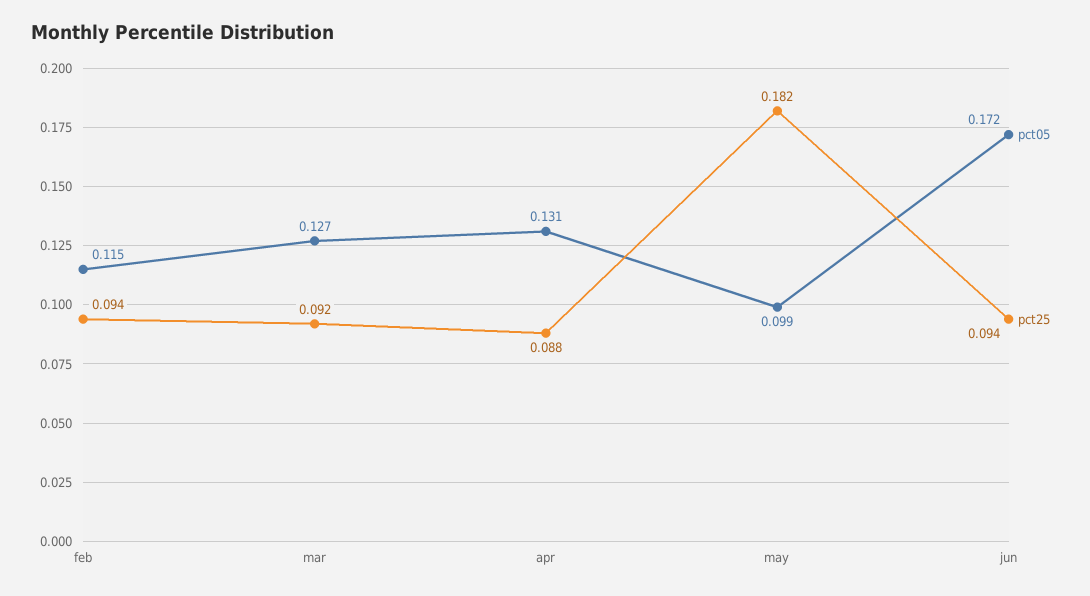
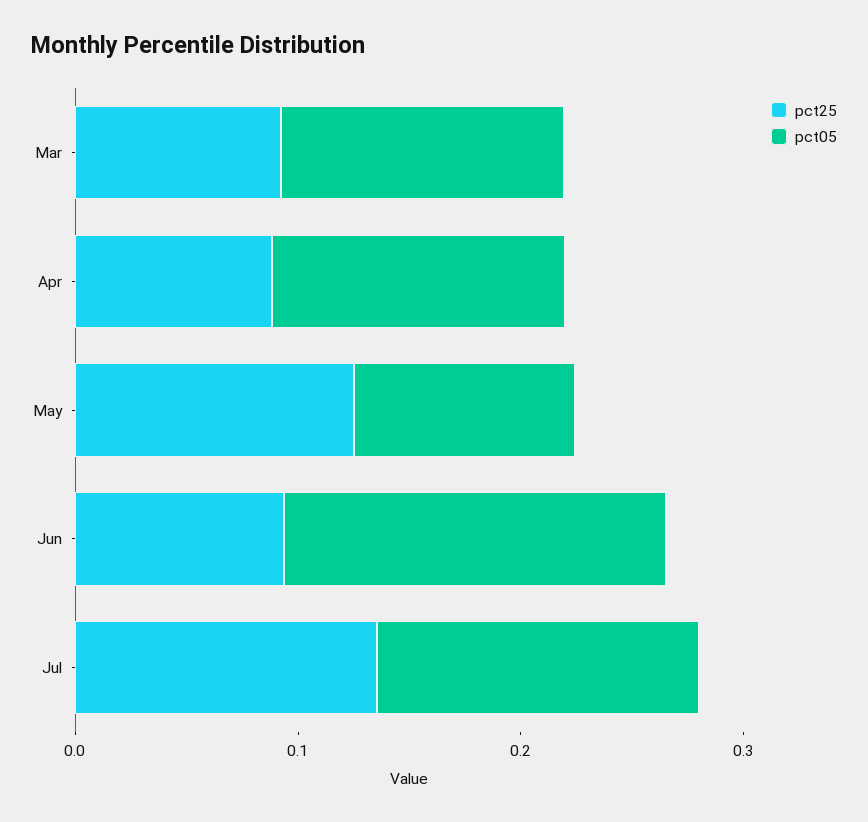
pct05, feb: 0.115 -> none
pct25, feb: 0.094 -> none
pct25, may: 0.182 -> 0.12
pct25, Jul: none -> 0.14
pct05, Jul: none -> 0.14

